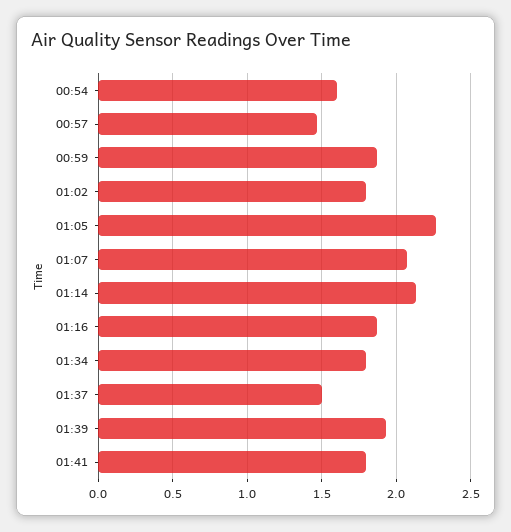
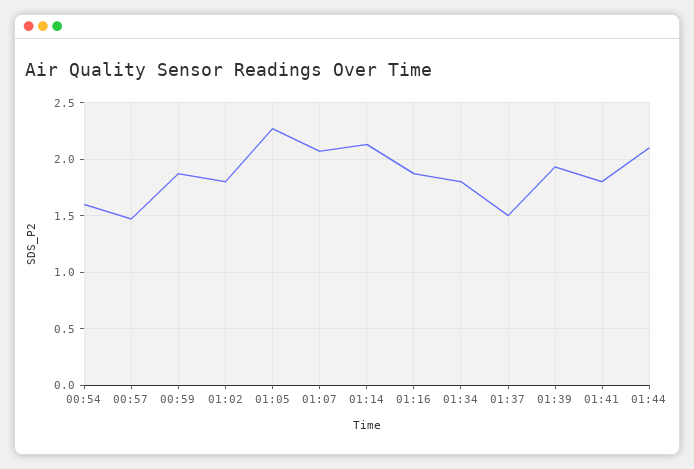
01:44: none -> 2.1

